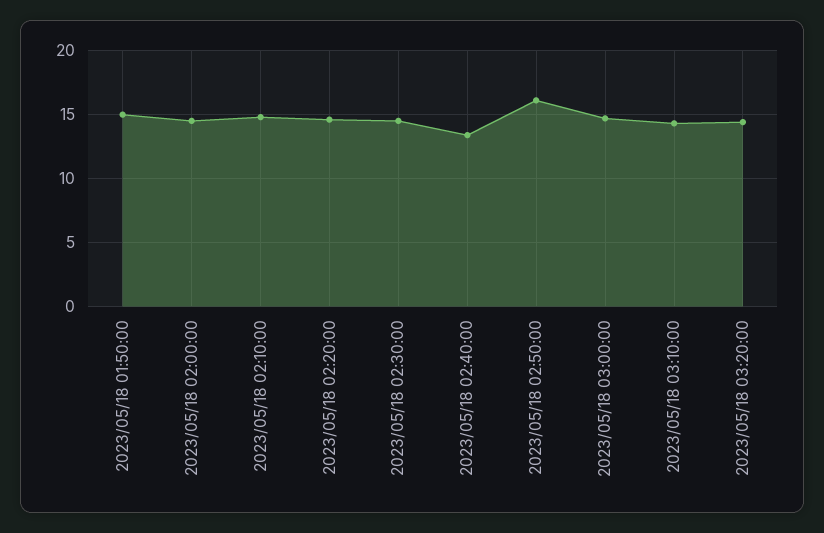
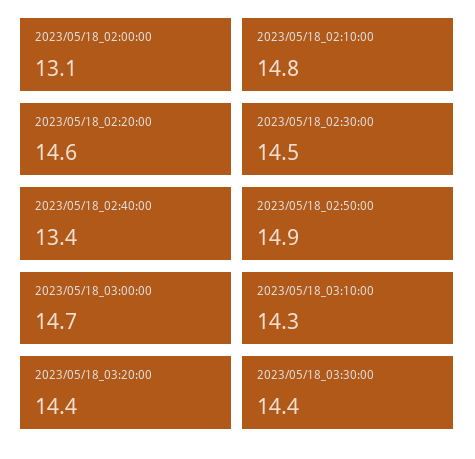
2023/05/18 01:50:00: 15 -> none
2023/05/18 02:00:00: 14.5 -> 13.1
2023/05/18 02:50:00: 16 -> 14.9
2023/05/18_03:30:00: none -> 14.4

